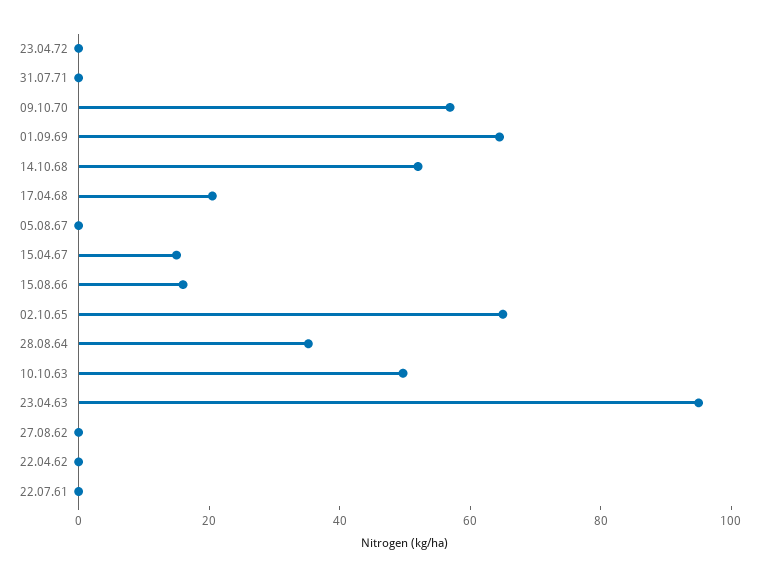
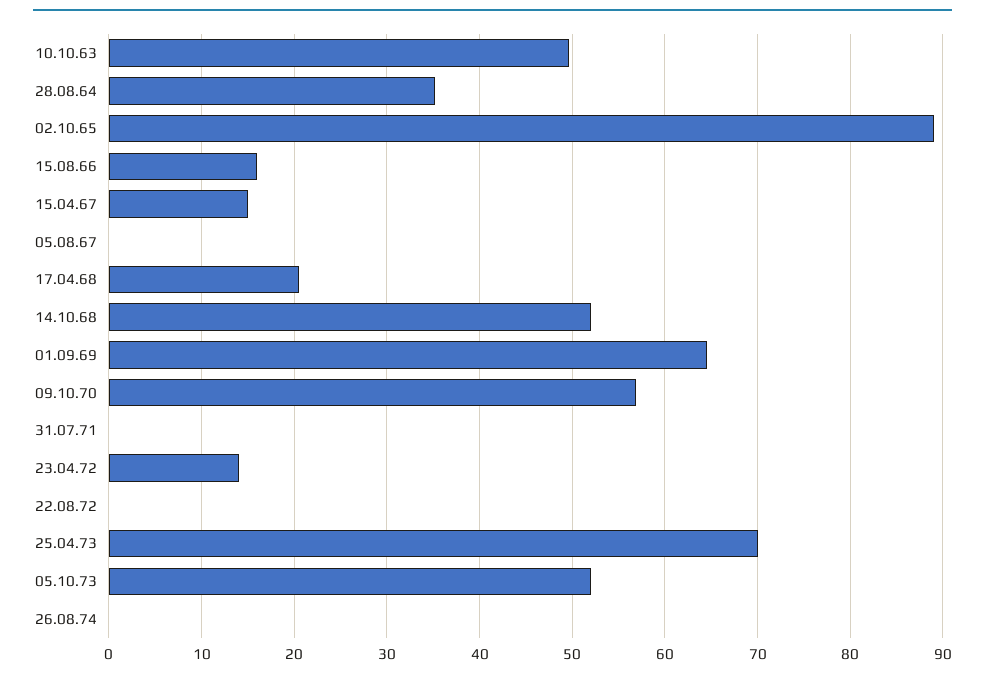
23.04.72: 0 -> 14
02.10.65: 65 -> 89
23.04.63: 95 -> none
27.08.62: 0 -> none
22.04.62: 0 -> none
22.07.61: 0 -> none
22.08.72: none -> 0
25.04.73: none -> 70
05.10.73: none -> 52
26.08.74: none -> 0

